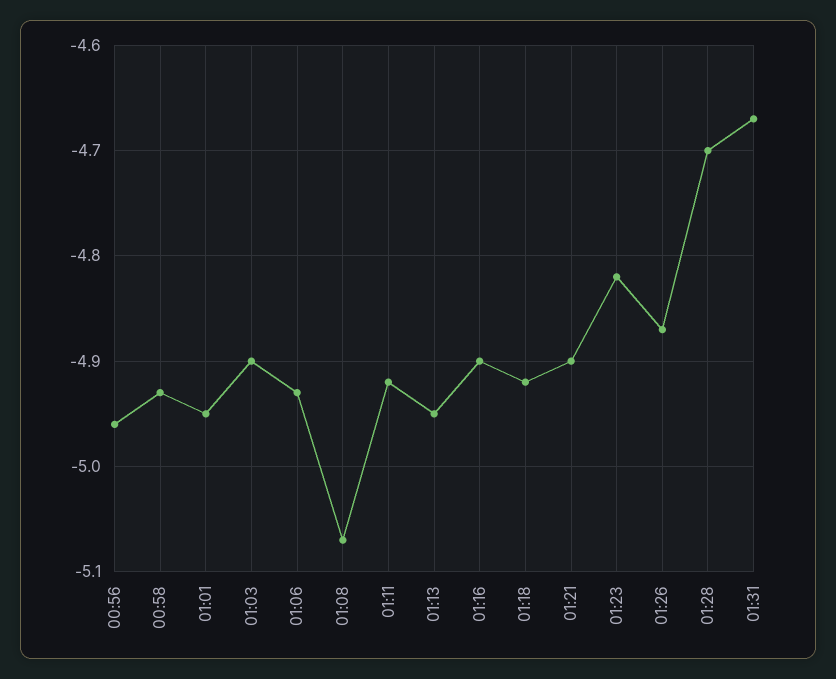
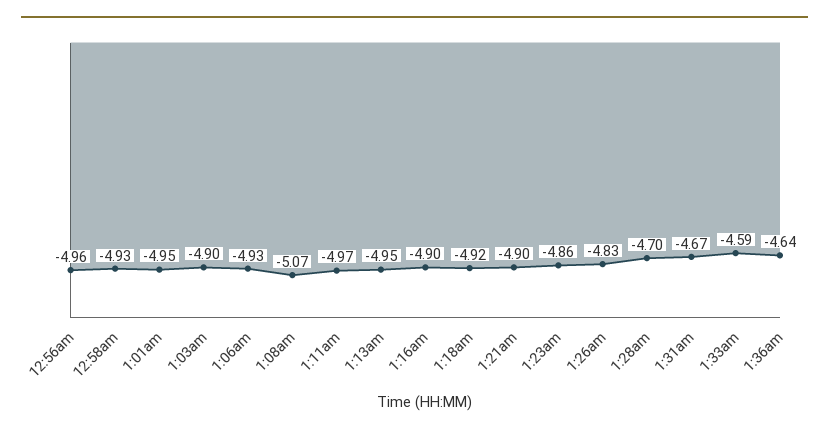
01:11: -4.92 -> -4.97
01:23: -4.82 -> -4.86
01:26: -4.87 -> -4.83
1:33am: none -> -4.59
1:36am: none -> -4.64

